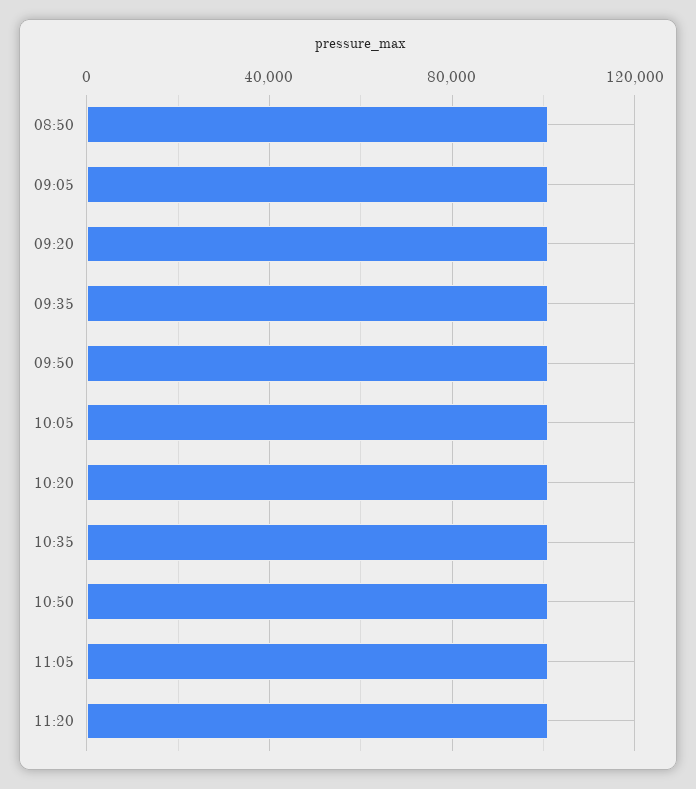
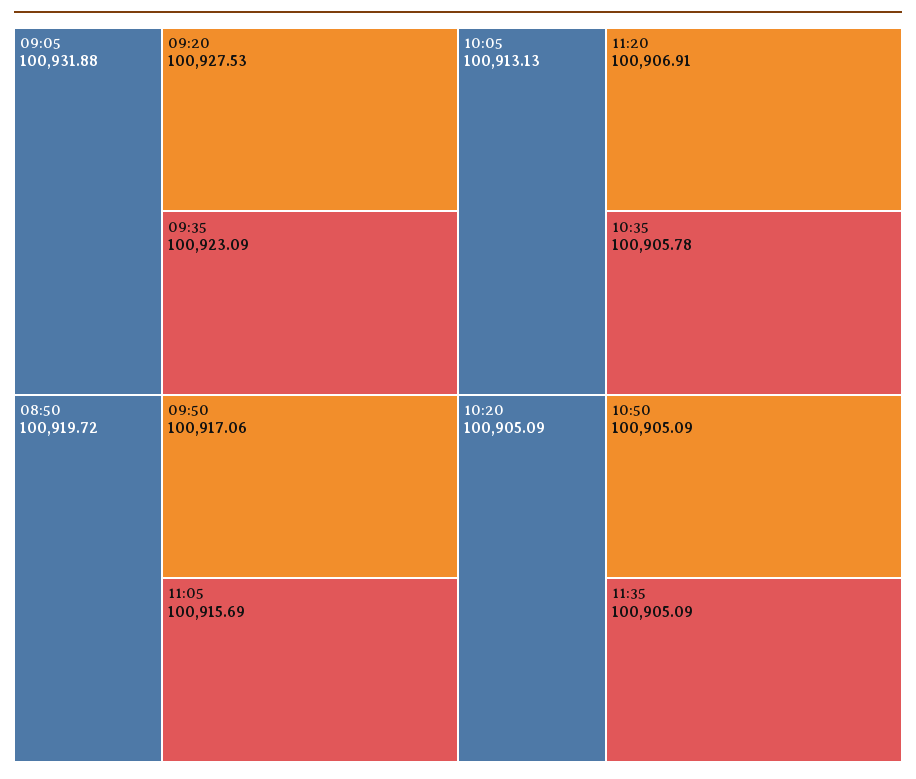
11:35: none -> 100905.09

